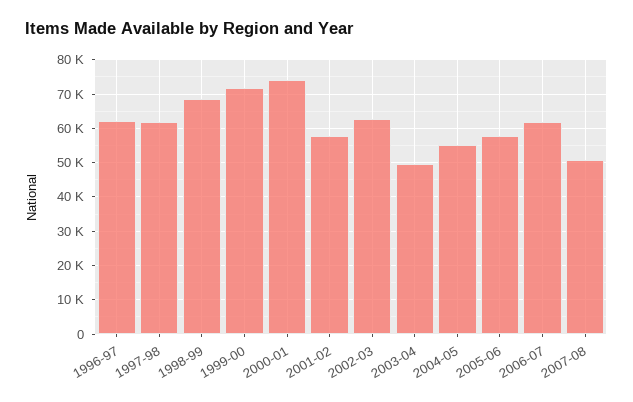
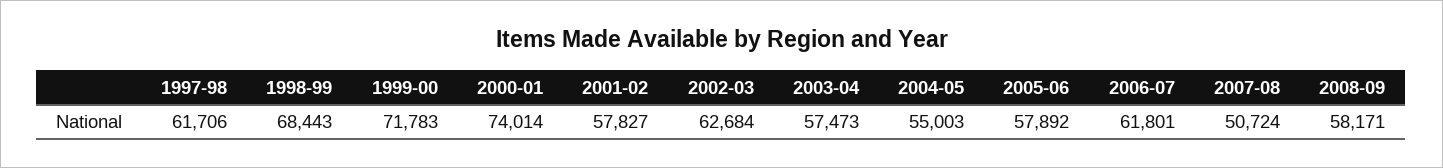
1996-97: 62000 -> none
2003-04: 50000 -> 57473
2008-09: none -> 58171

